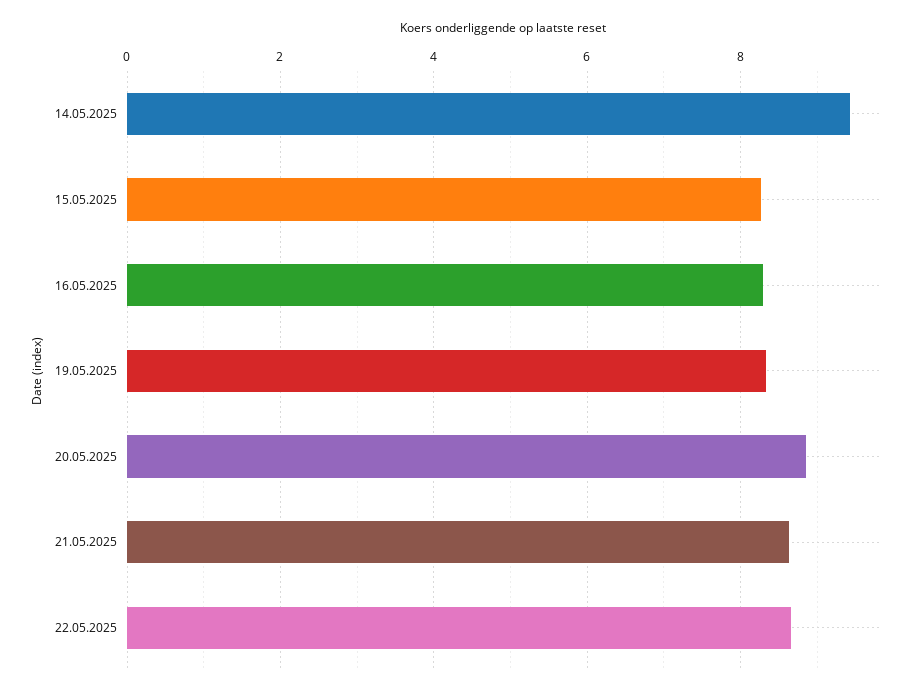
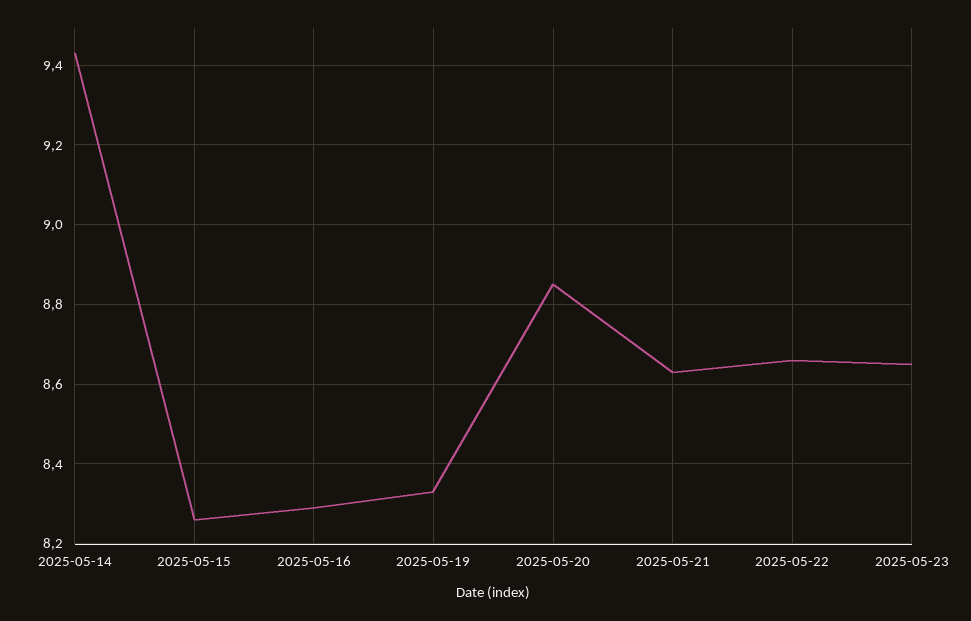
2025-05-23: none -> 8.65

